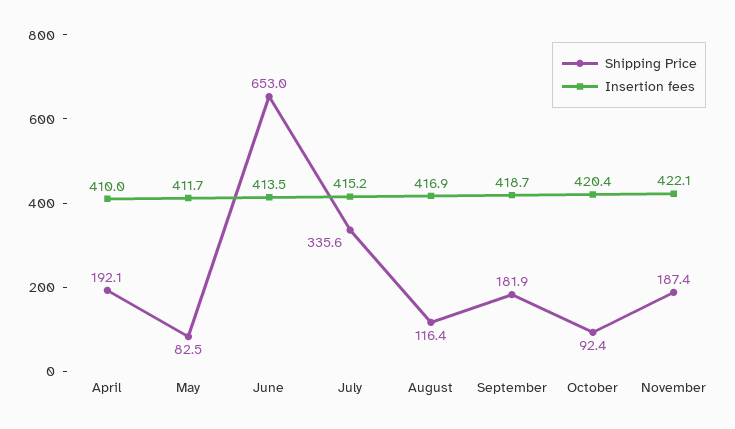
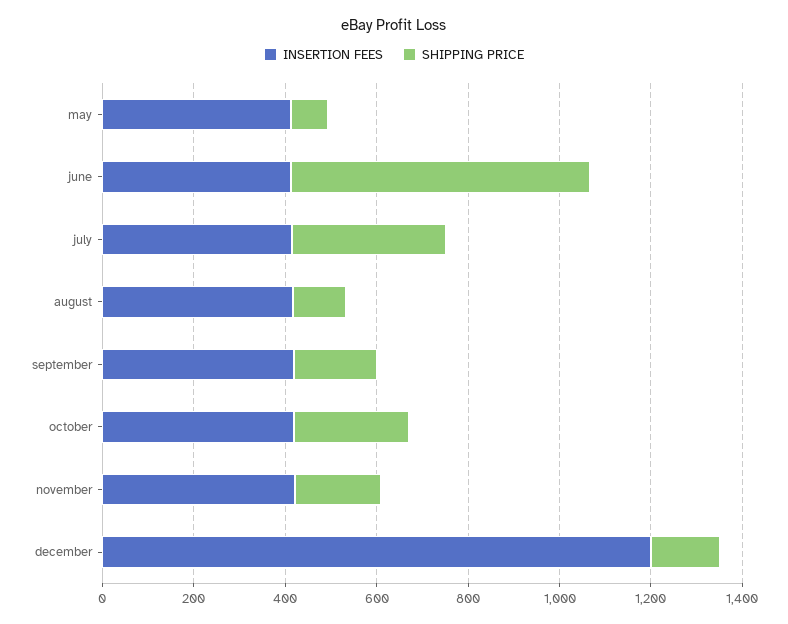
Shipping Price, April: 192.1 -> none
Insertion fees, April: 410 -> none
Shipping Price, October: 92.4 -> 250
Insertion fees, december: none -> 1200
Shipping Price, december: none -> 150

